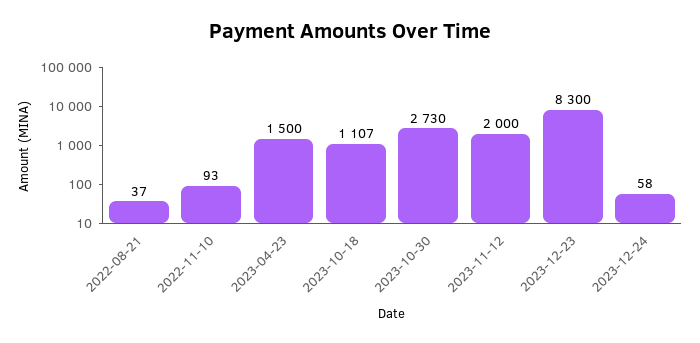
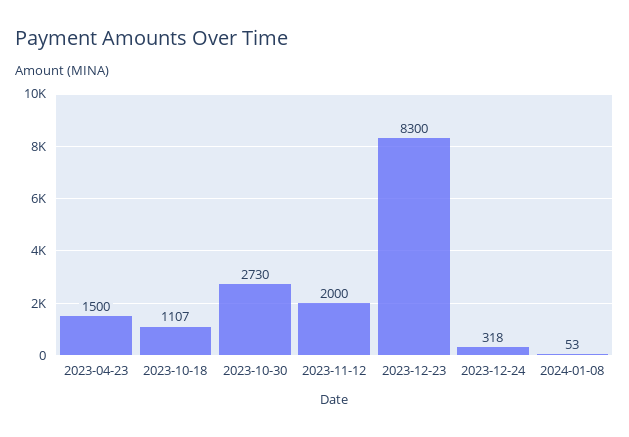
2022-08-21: 37 -> none
2022-11-10: 93 -> none
2023-12-24: 58 -> 318
2024-01-08: none -> 53

